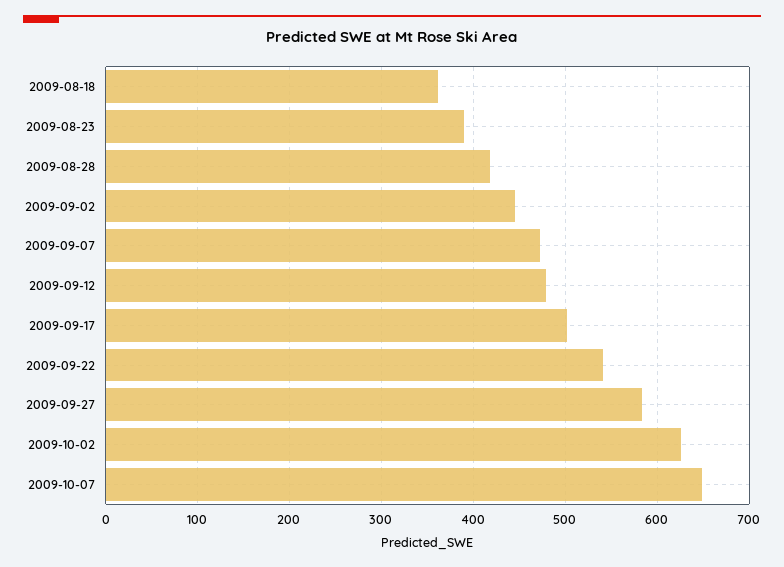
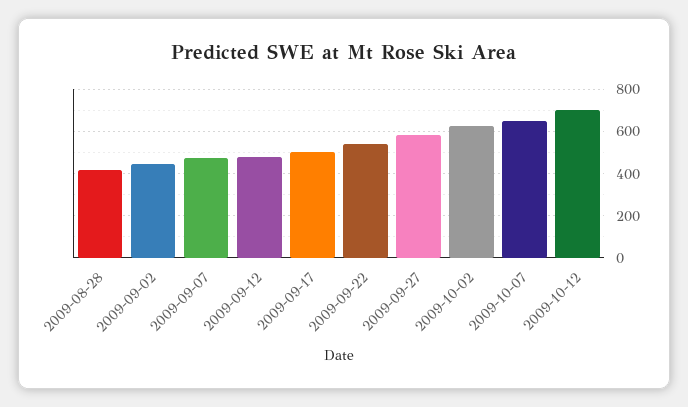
2009-08-18: 360 -> none
2009-08-23: 390 -> none
2009-10-12: none -> 700

